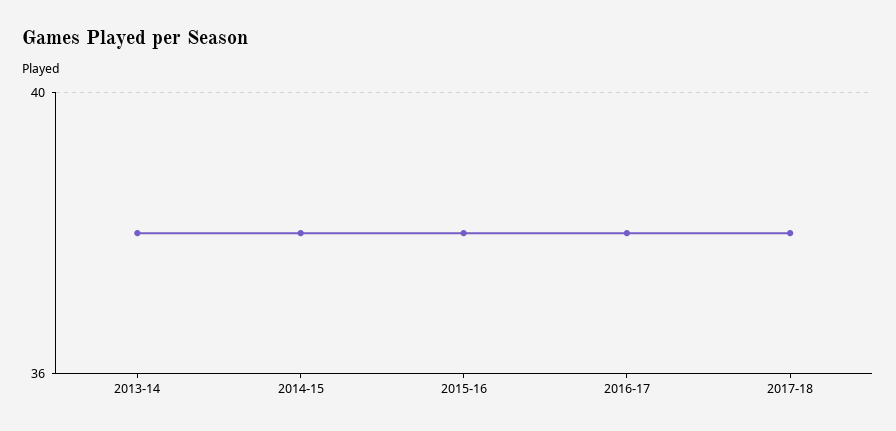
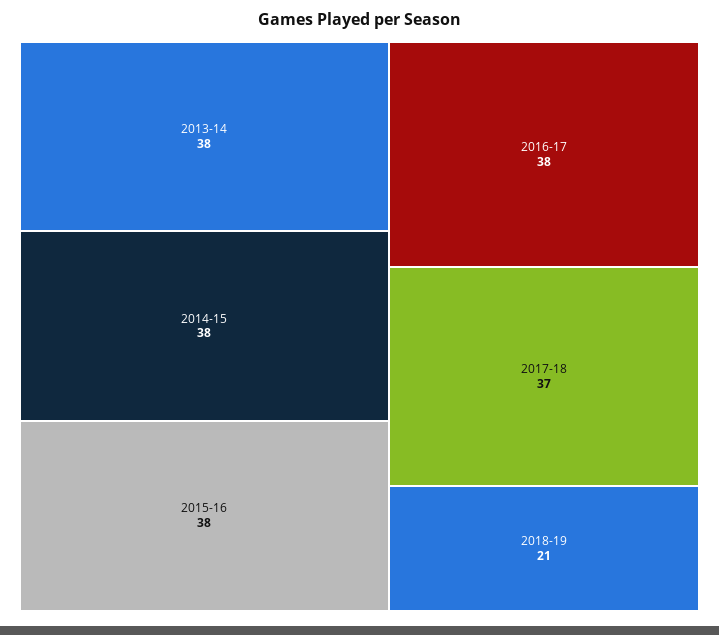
2017-18: 38 -> 37
2018-19: none -> 21

